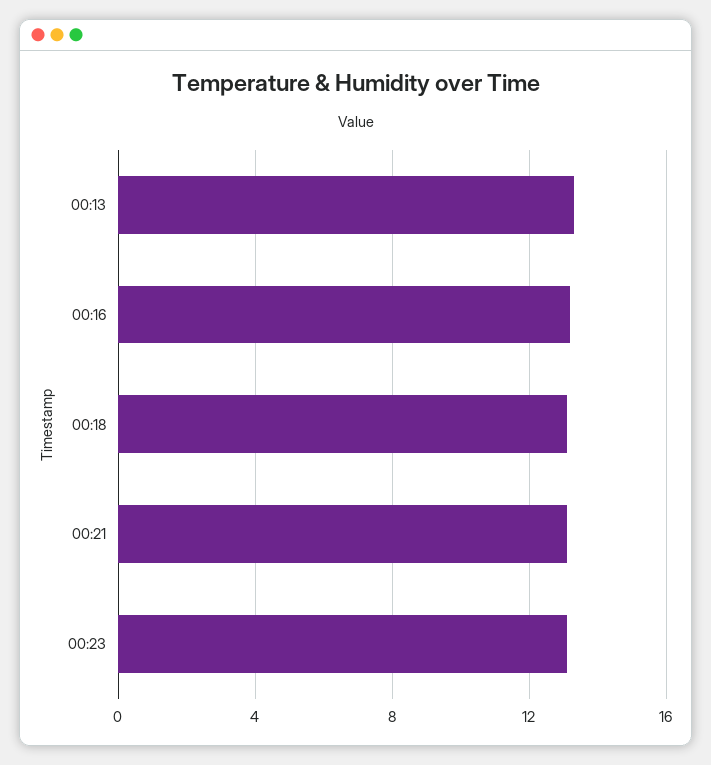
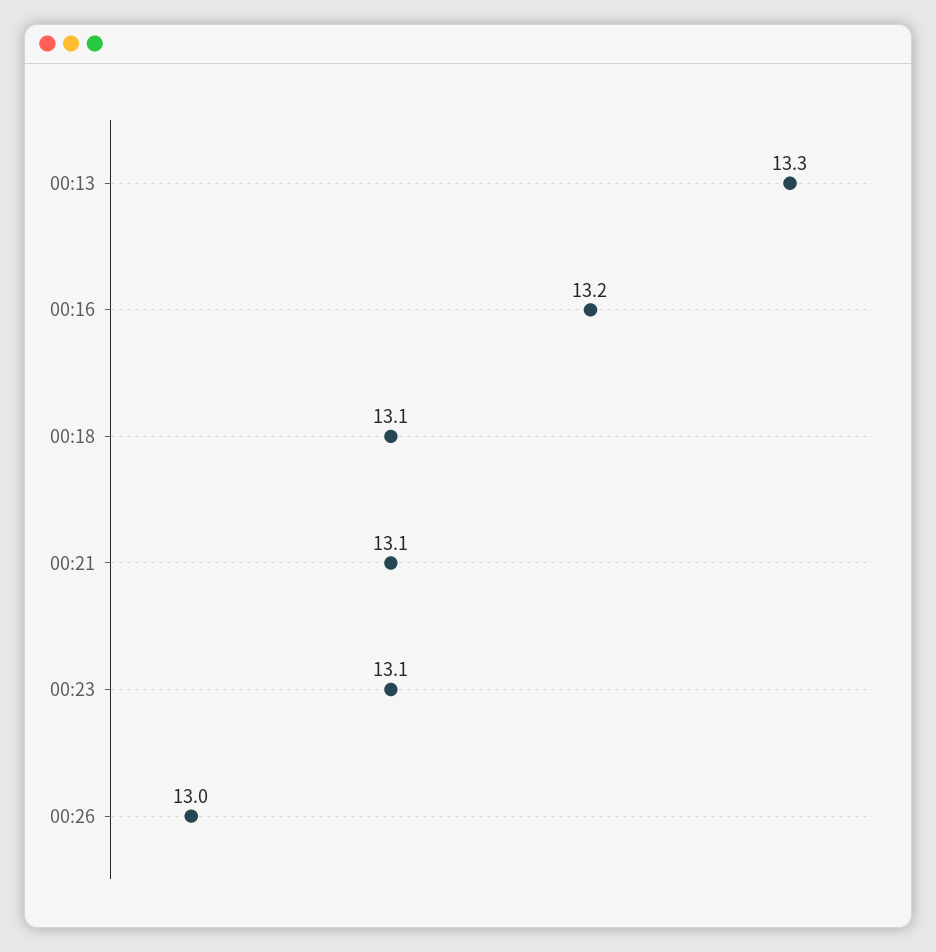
00:26: none -> 13

